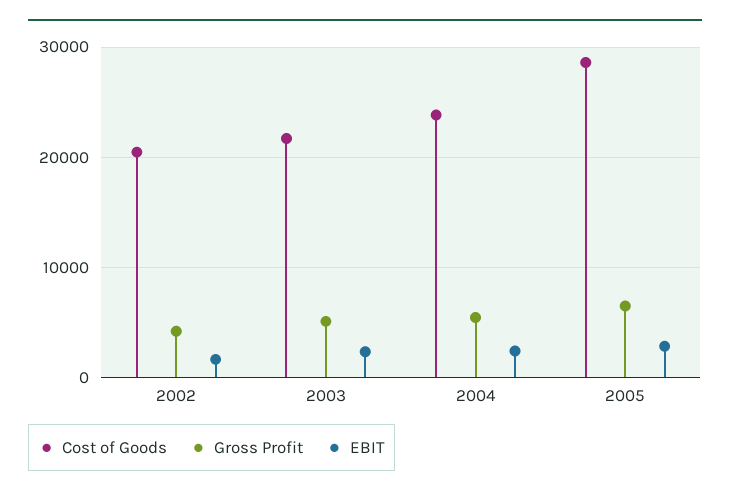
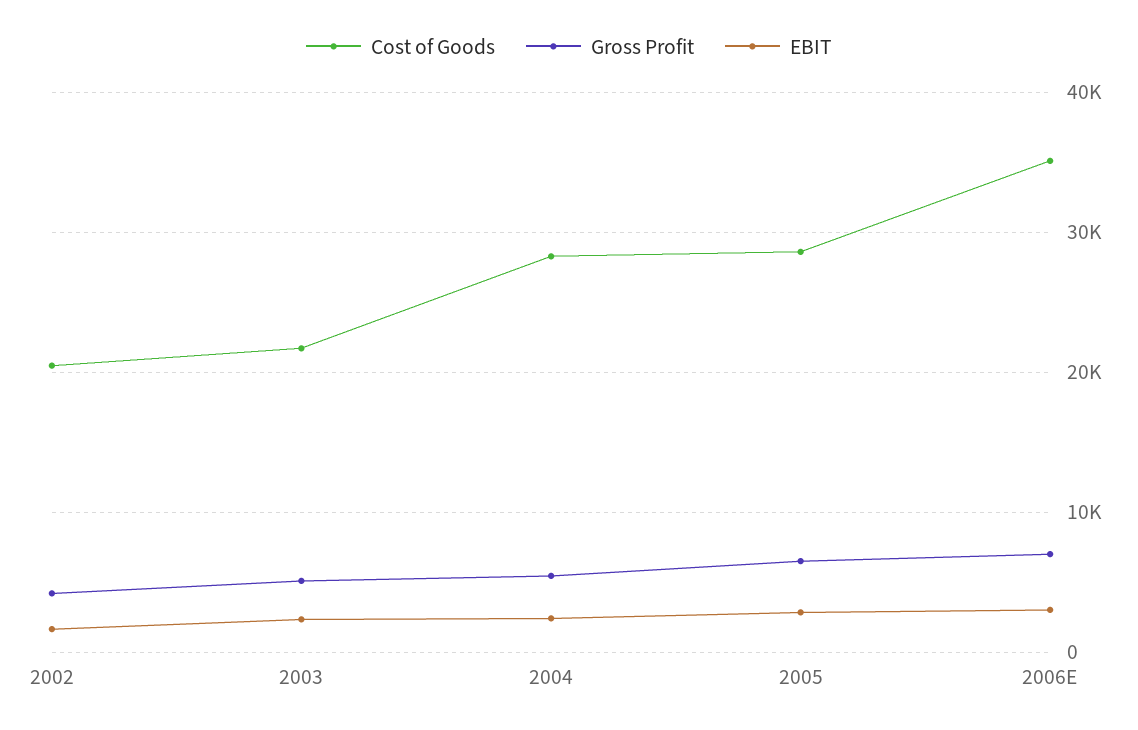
Cost of Goods, 2004: 24000 -> 28000
Cost of Goods, 2006E: none -> 35000
Gross Profit, 2006E: none -> 7000
EBIT, 2006E: none -> 3000

